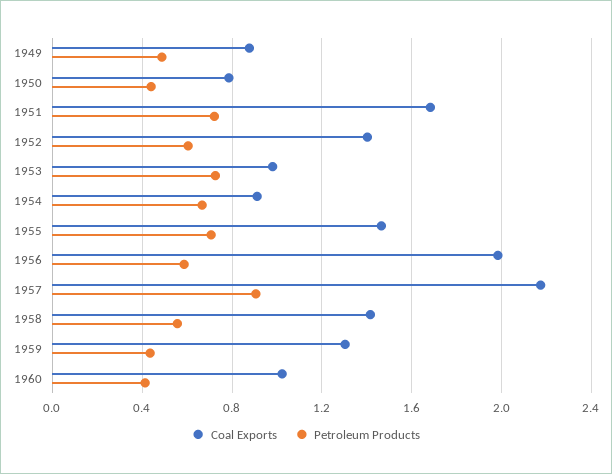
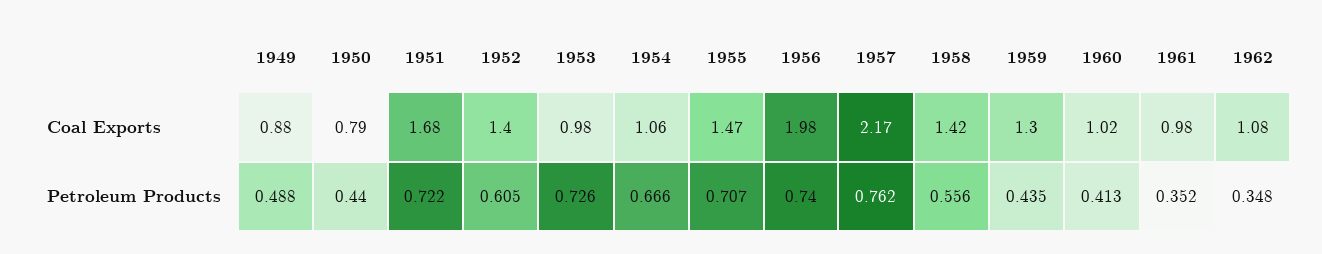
Coal Exports, 1954: 0.9 -> 1.06
Petroleum Products, 1956: 0.6 -> 0.74
Petroleum Products, 1957: 0.9 -> 0.762
Coal Exports, 1961: none -> 0.98
Coal Exports, 1962: none -> 1.08
Petroleum Products, 1961: none -> 0.352
Petroleum Products, 1962: none -> 0.348

